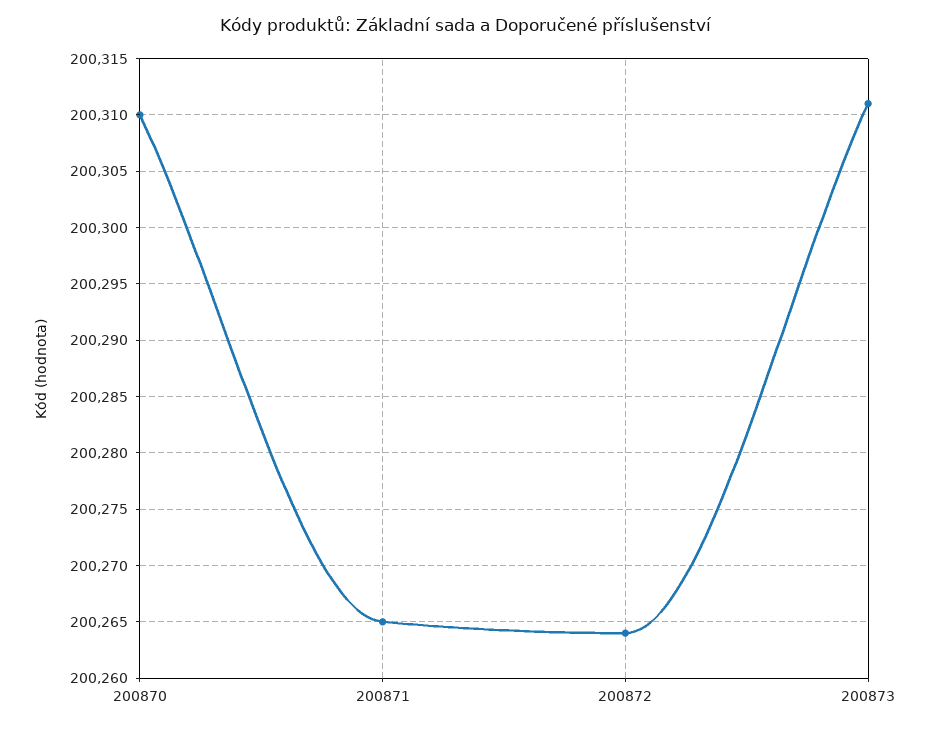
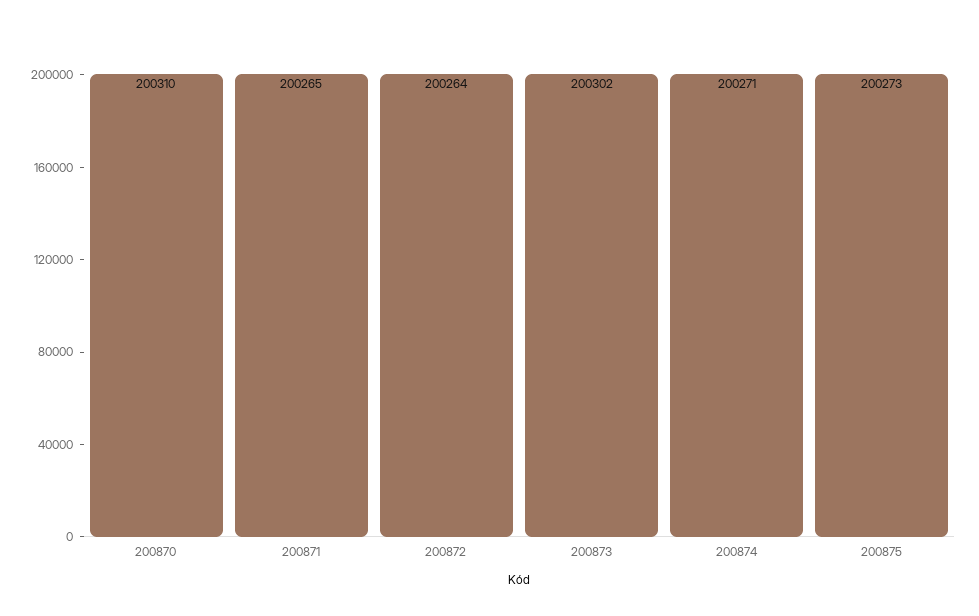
200873: 200311 -> 200302
200874: none -> 200271
200875: none -> 200273

